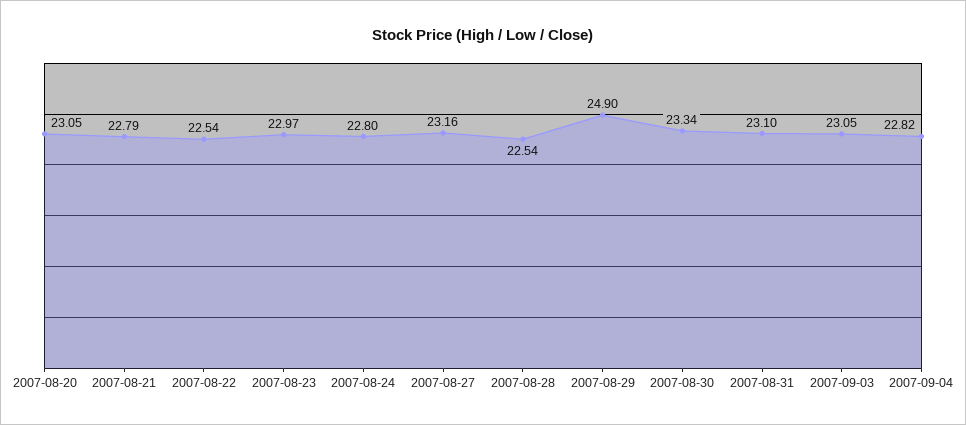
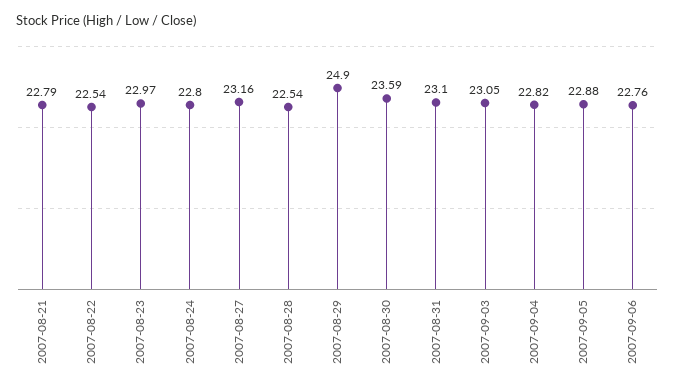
2007-08-20: 23.05 -> none
2007-08-30: 23.34 -> 23.59
2007-09-05: none -> 22.88
2007-09-06: none -> 22.76

